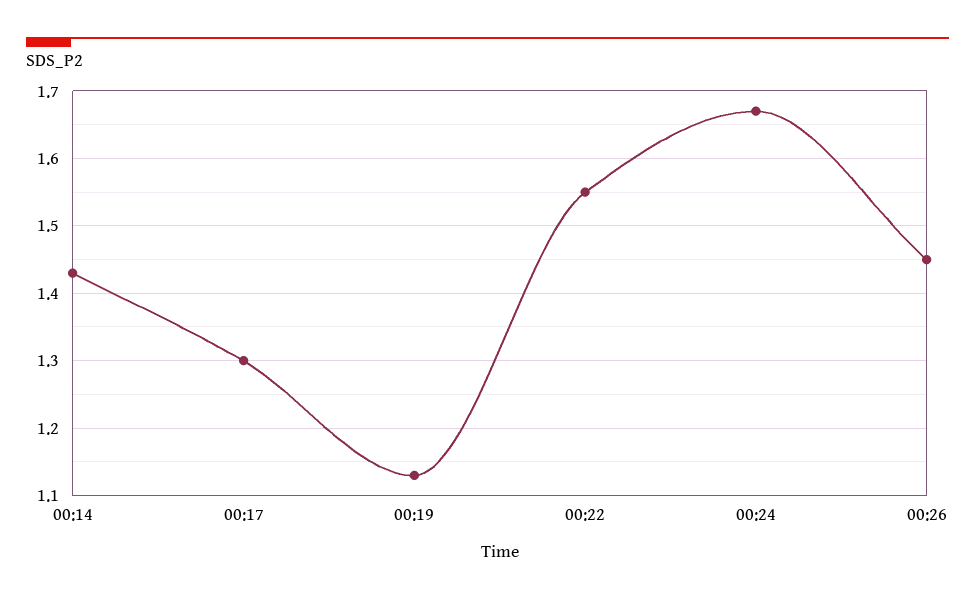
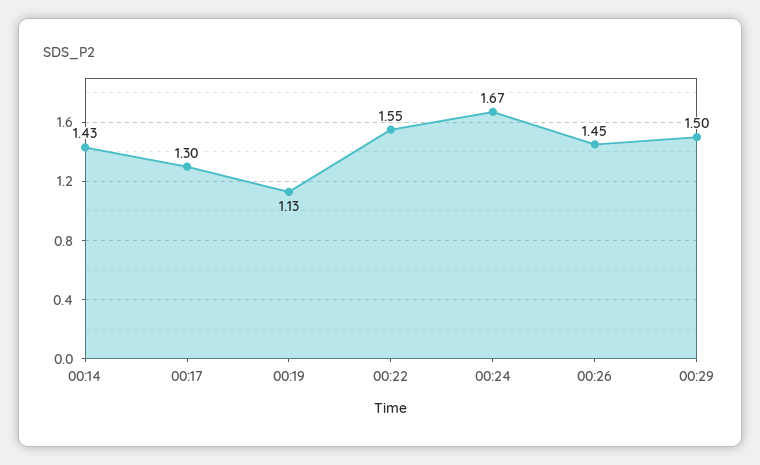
00:29: none -> 1.5

